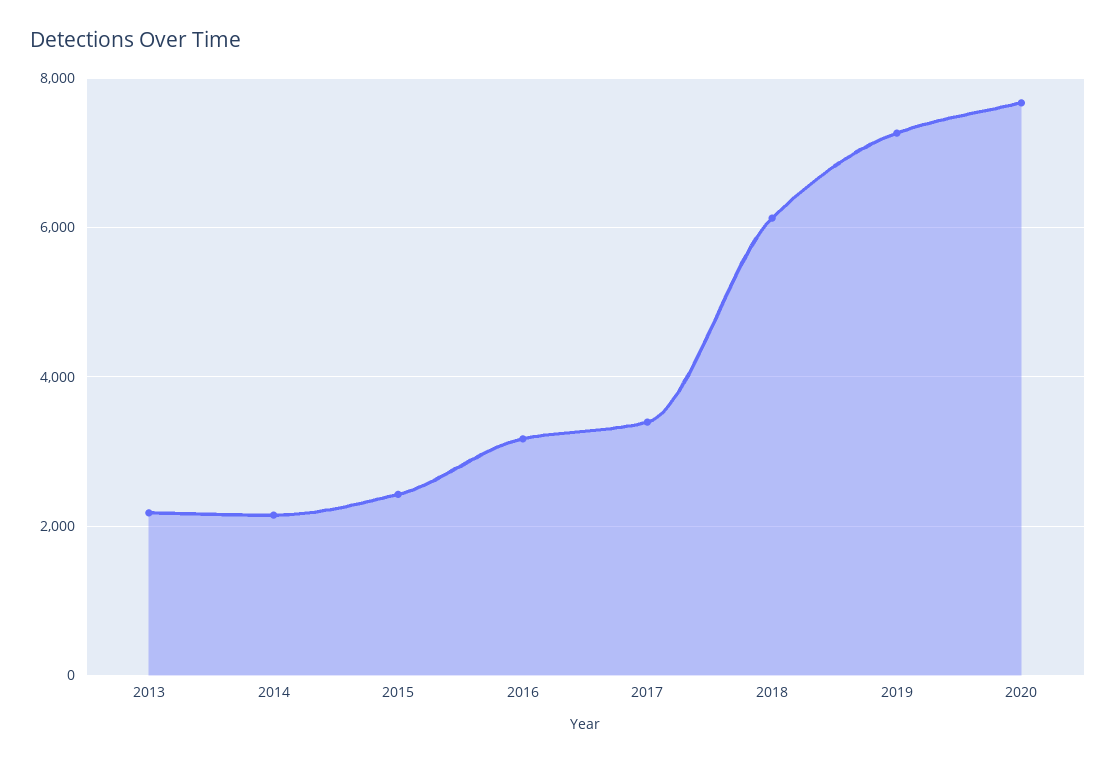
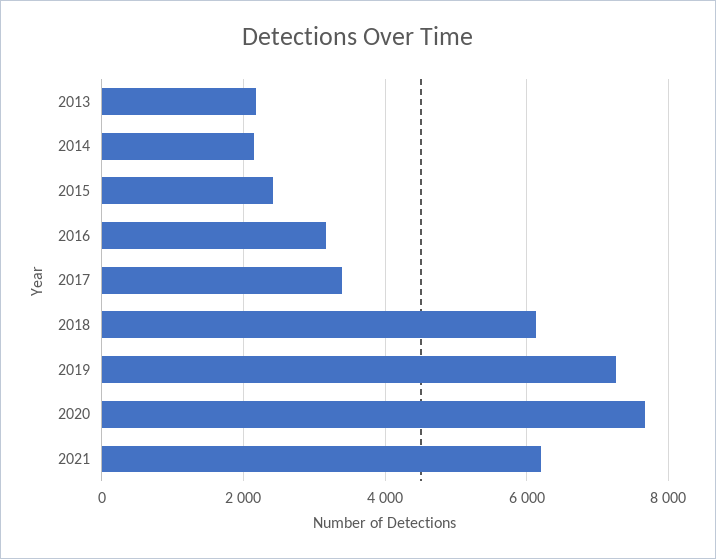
2021: none -> 6200

